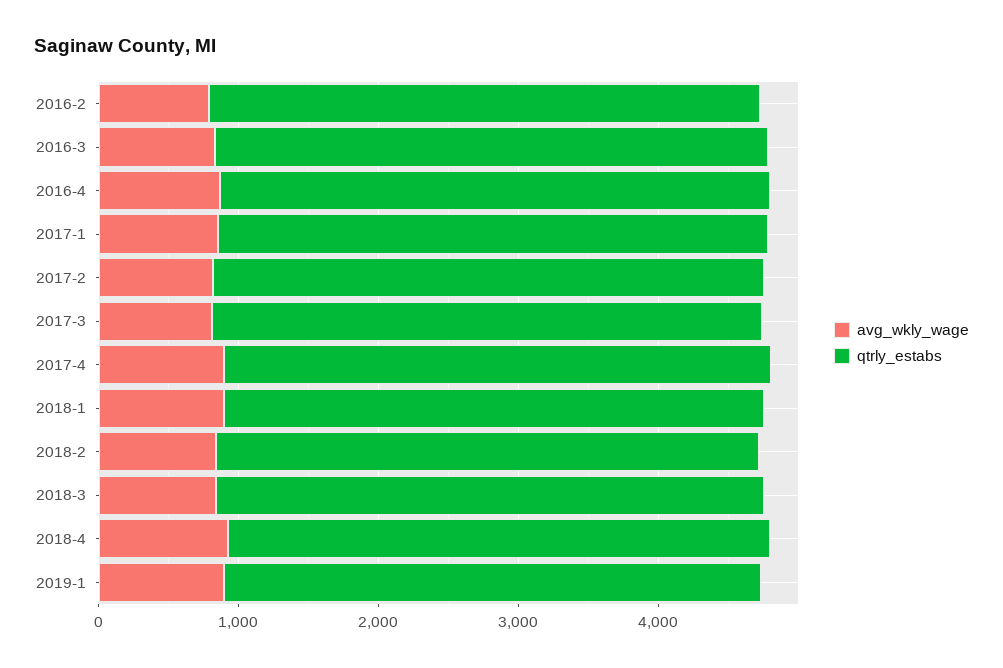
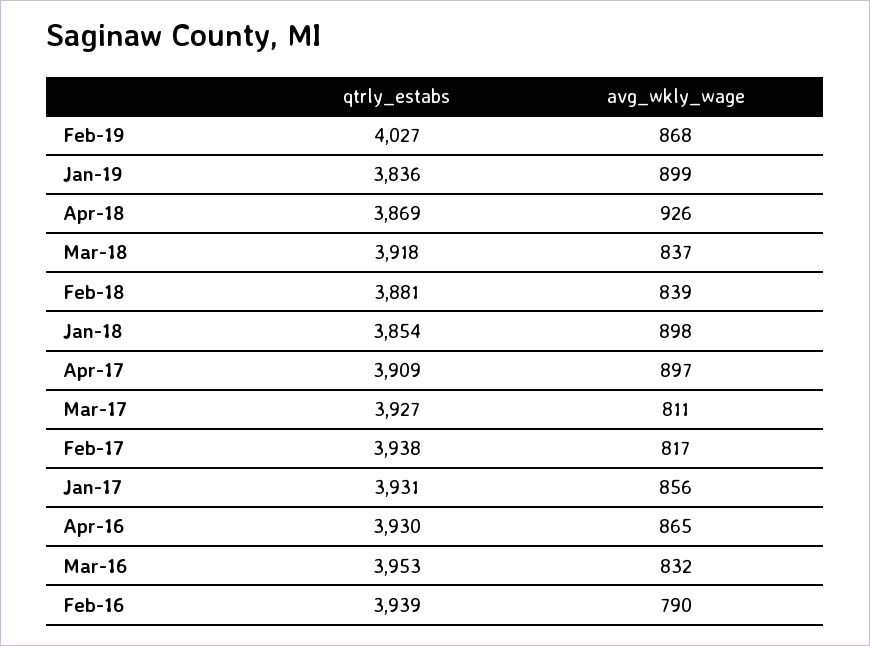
qtrly_estabs, Feb-19: none -> 4027
avg_wkly_wage, Feb-19: none -> 868

